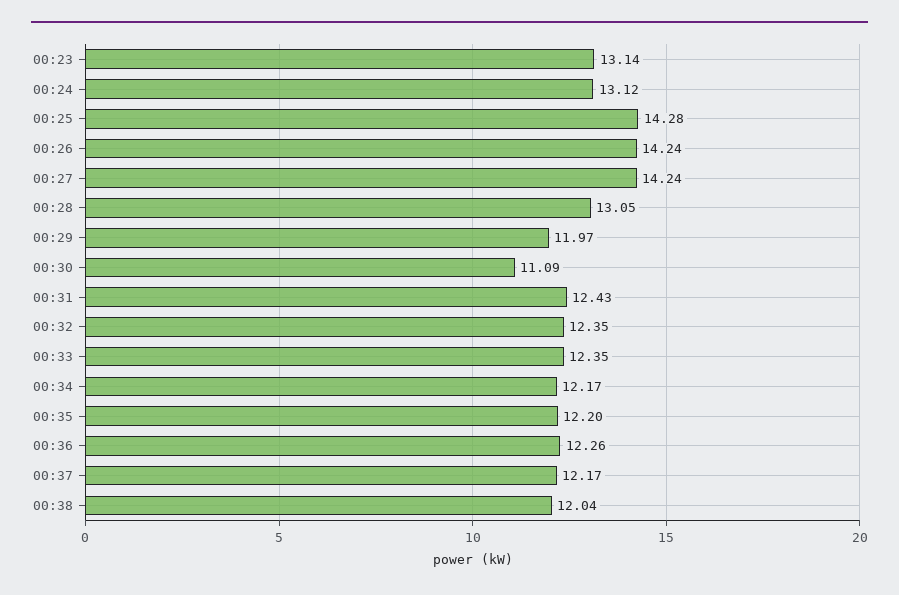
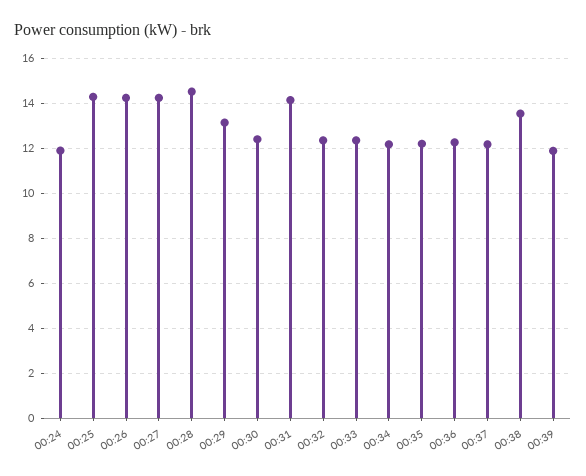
00:23: 13.14 -> none
00:24: 13.12 -> 12
00:28: 13.05 -> 14.5
00:29: 11.97 -> 13
00:30: 11.09 -> 12.5
00:31: 12.43 -> 14
00:38: 12.04 -> 13.5
00:39: none -> 12

